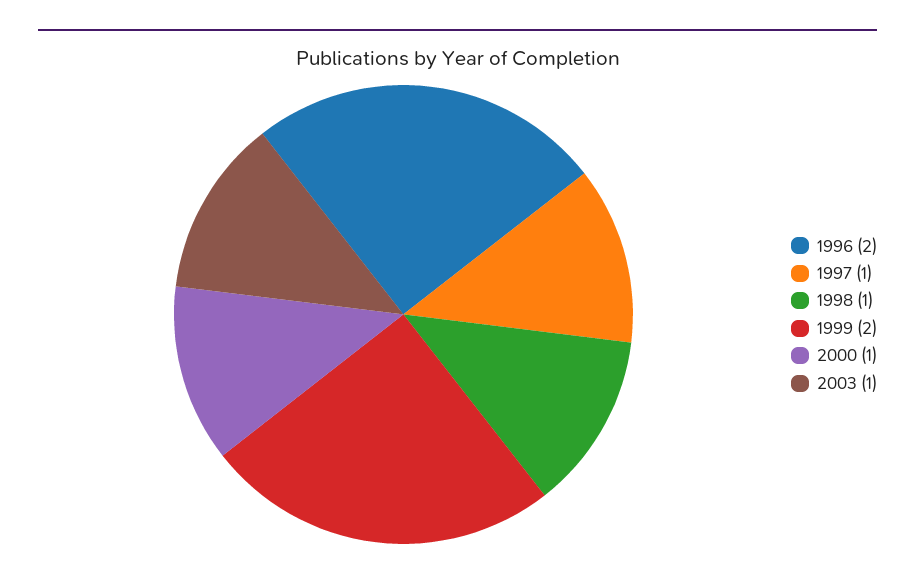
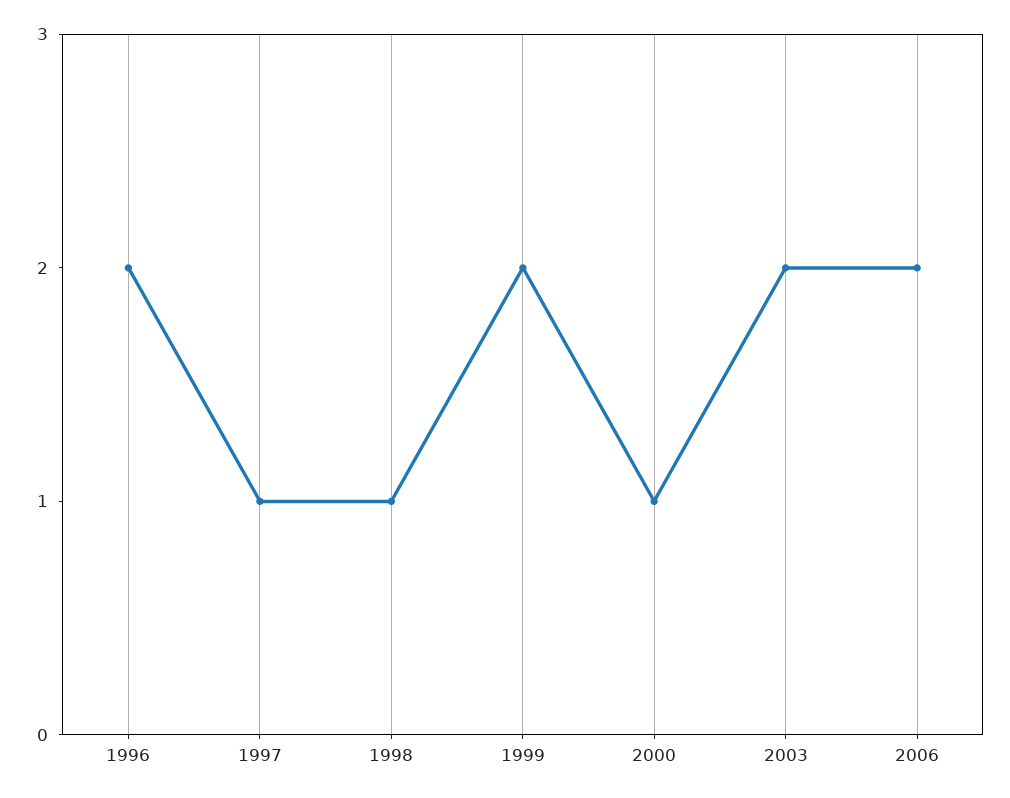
2003: 1 -> 2
2006: none -> 2

